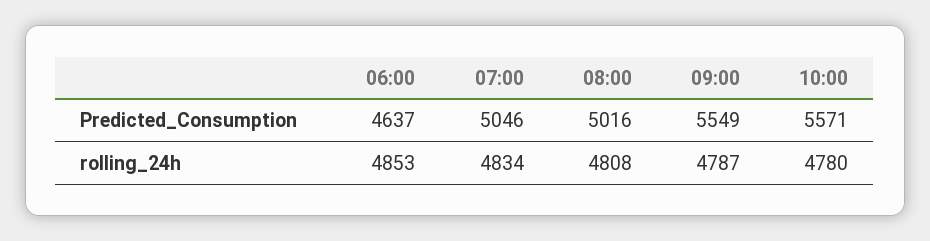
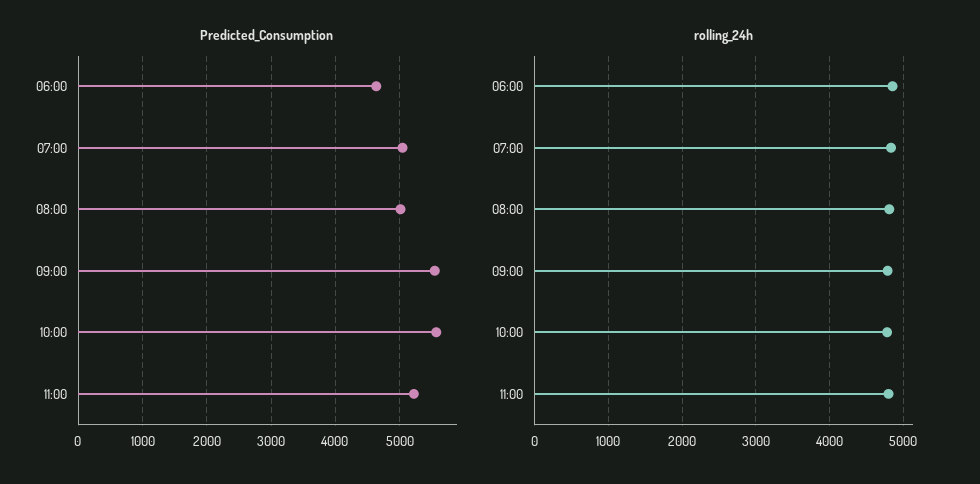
Predicted_Consumption, 11:00: none -> 5200
rolling_24h, 11:00: none -> 4800

